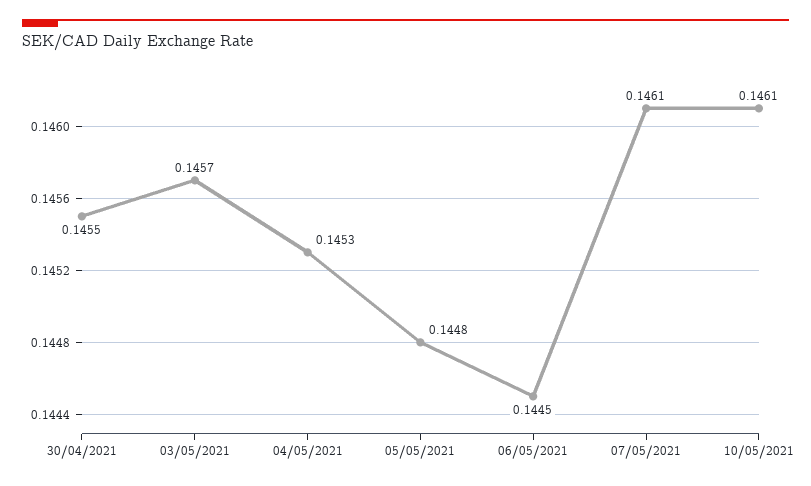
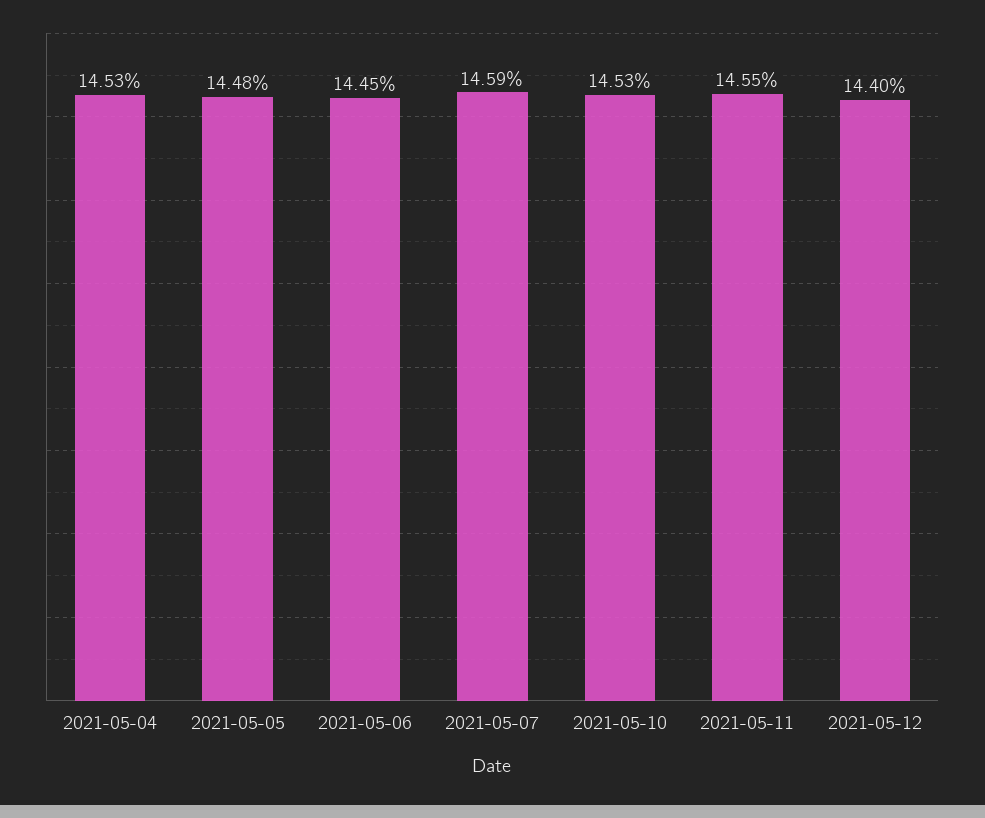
30/04/2021: 0.1455 -> none
03/05/2021: 0.1457 -> none
07/05/2021: 0.1461 -> 0.1459
10/05/2021: 0.1461 -> 0.1453
2021-05-11: none -> 0.1455
2021-05-12: none -> 0.144

